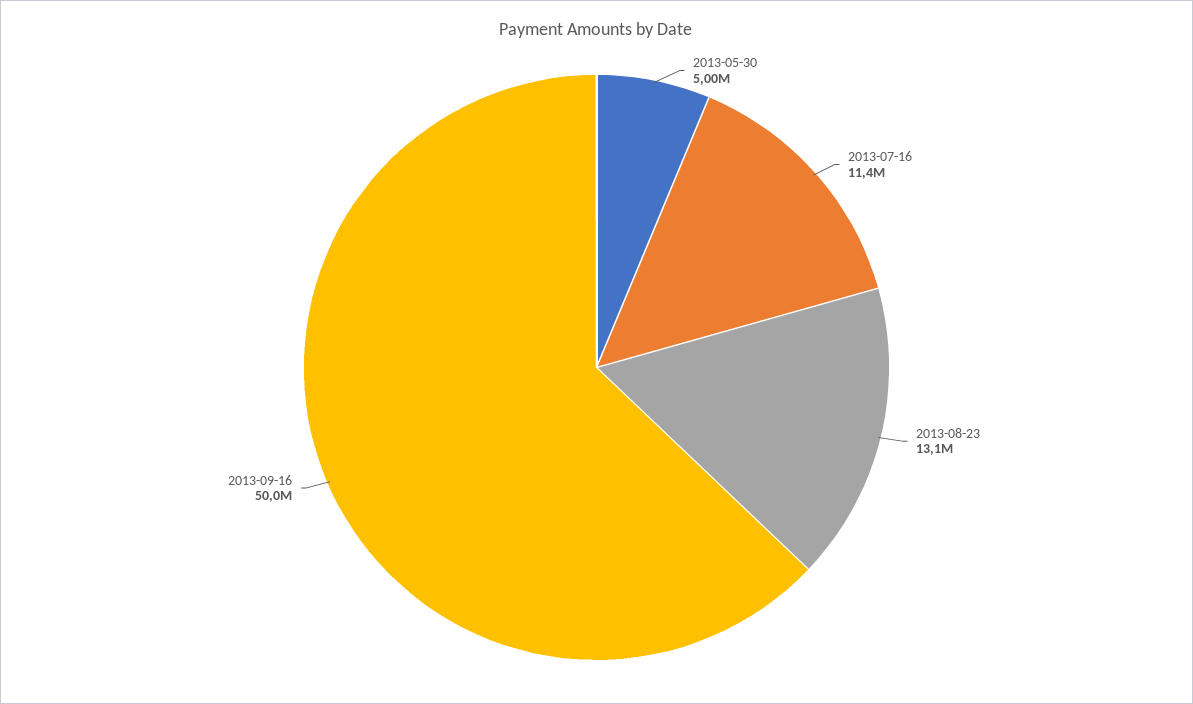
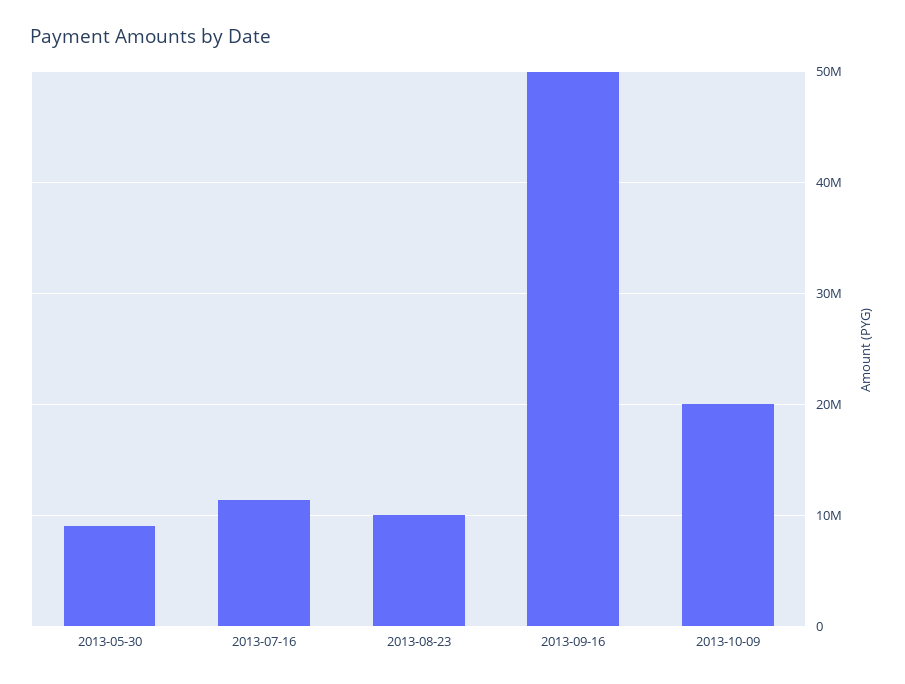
2013-05-30: 5000000 -> 9000000
2013-08-23: 13100000 -> 10000000
2013-10-09: none -> 20000000

